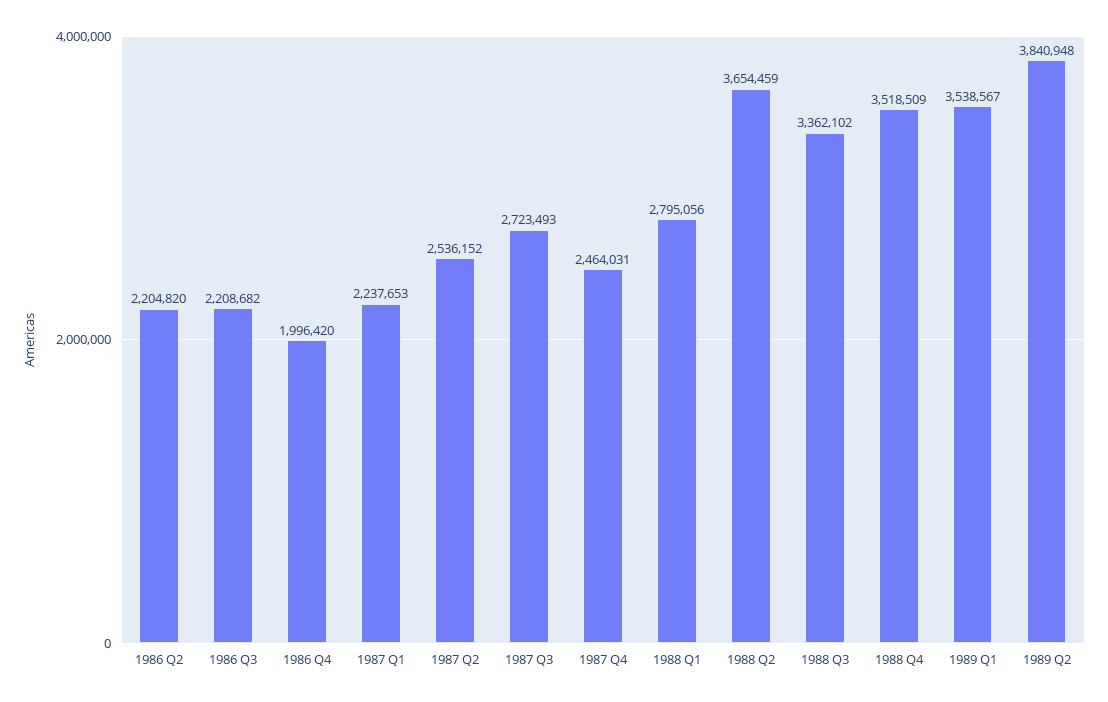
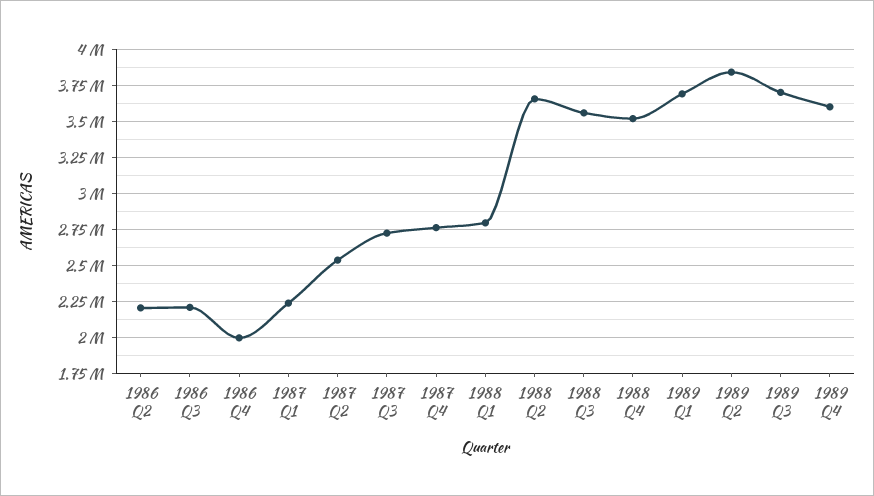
1987 Q4: 2464031 -> 2750000
1988 Q3: 3362102 -> 3550000
1989 Q1: 3538567 -> 3700000
1989 Q3: none -> 3700000
1989 Q4: none -> 3600000

